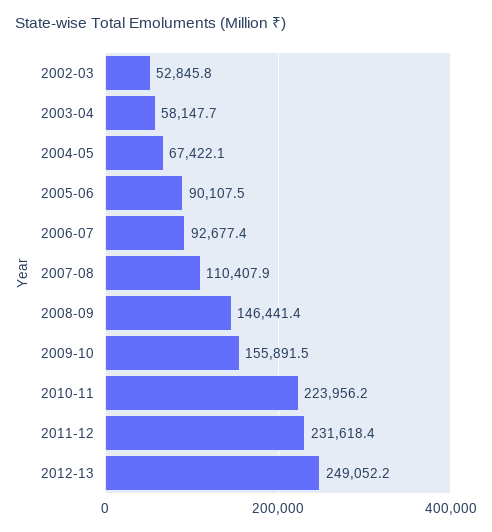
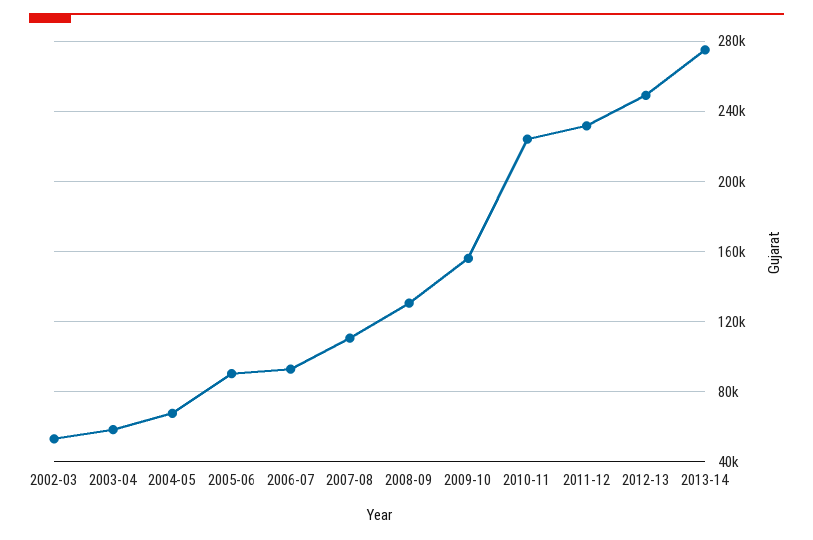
2008-09: 146441.4 -> 130000
2013-14: none -> 275000

